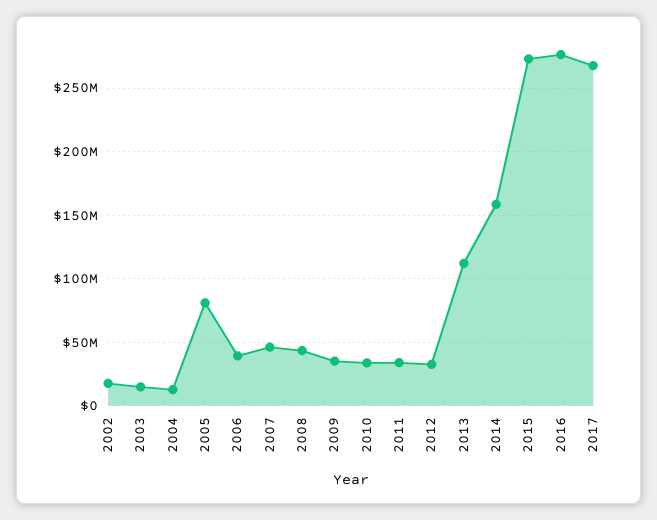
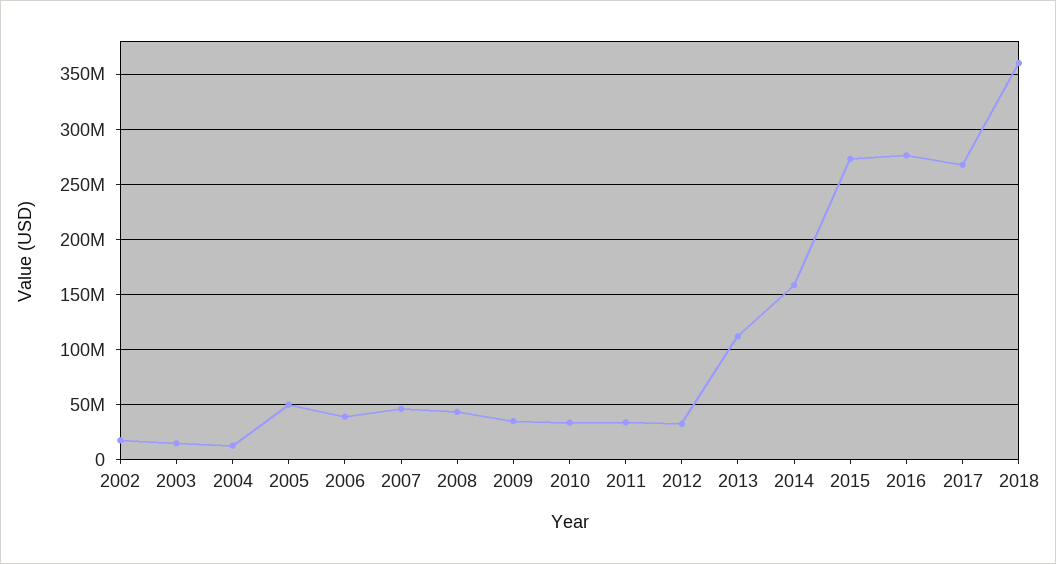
2005: 80000000 -> 50000000
2018: none -> 360000000

